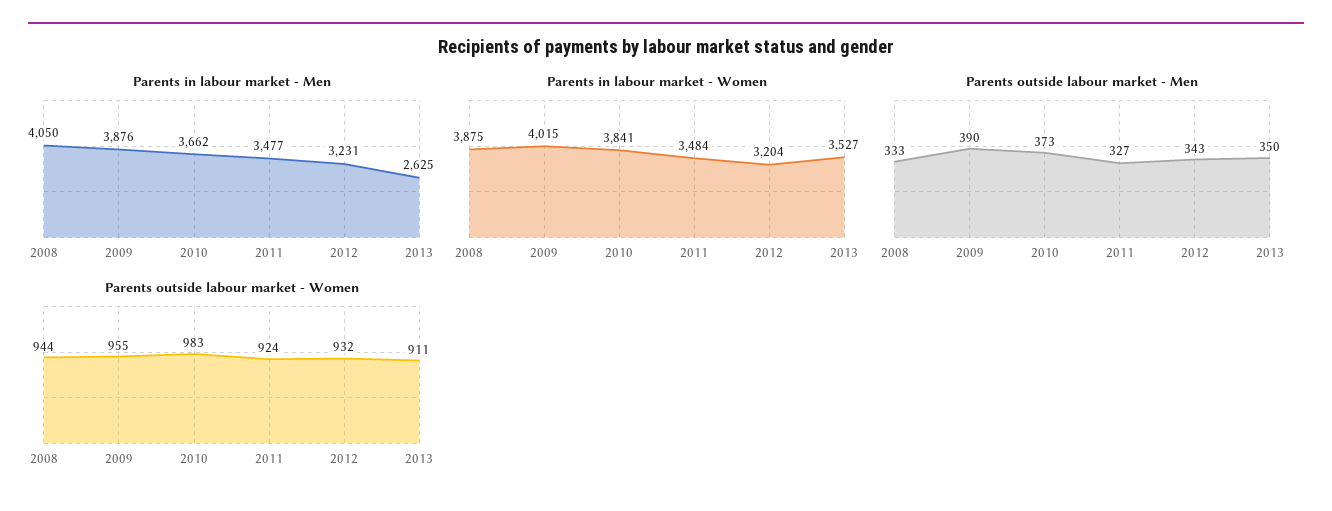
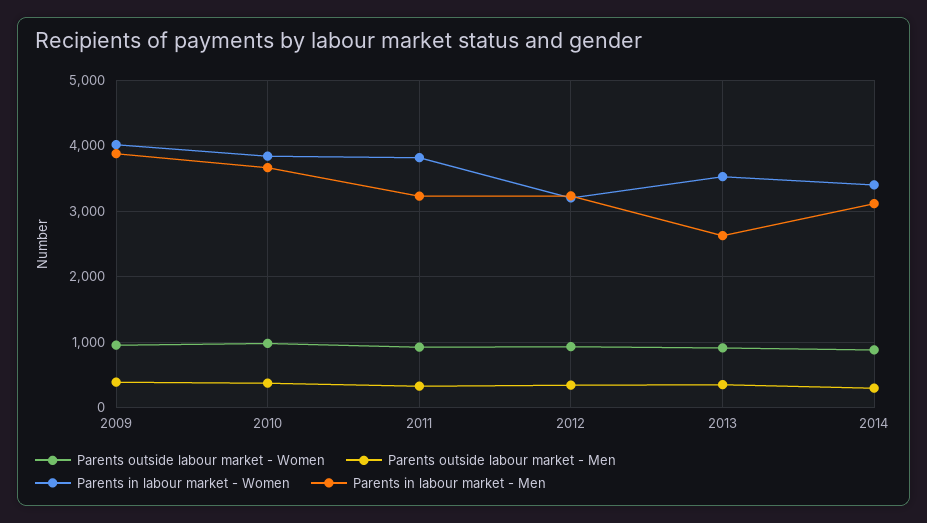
Parents in labour market - Men, 2008: 4050 -> none
Parents in labour market - Men, 2011: 3477 -> 3200
Parents in labour market - Women, 2008: 3875 -> none
Parents in labour market - Women, 2011: 3484 -> 3800
Parents outside labour market - Men, 2008: 333 -> none
Parents outside labour market - Women, 2008: 944 -> none
Parents outside labour market - Women, 2014: none -> 900
Parents outside labour market - Men, 2014: none -> 300
Parents in labour market - Women, 2014: none -> 3400
Parents in labour market - Men, 2014: none -> 3100

